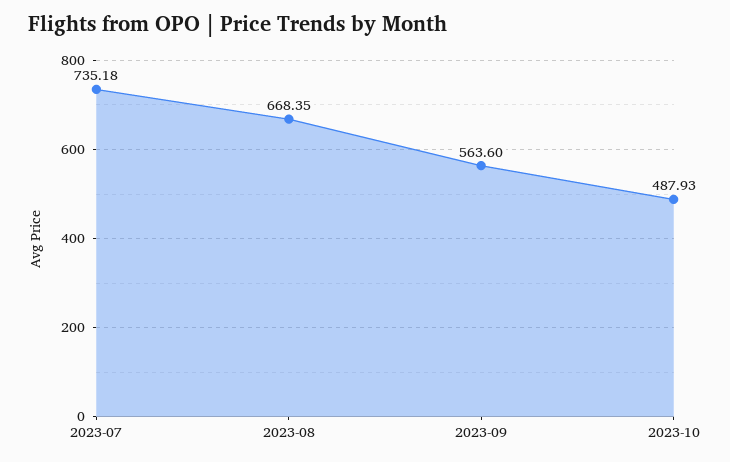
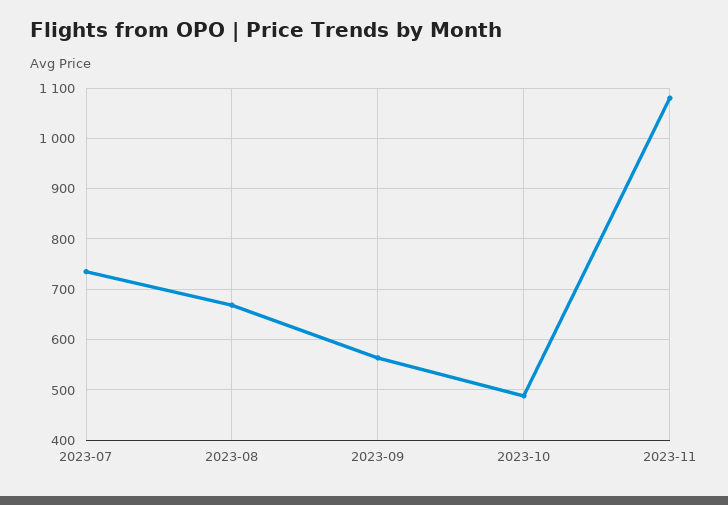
2023-11: none -> 1080

